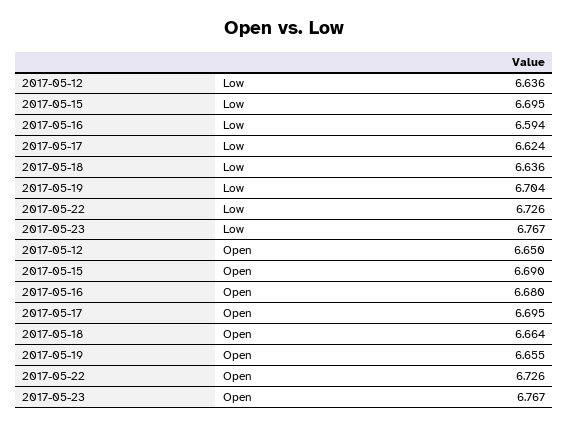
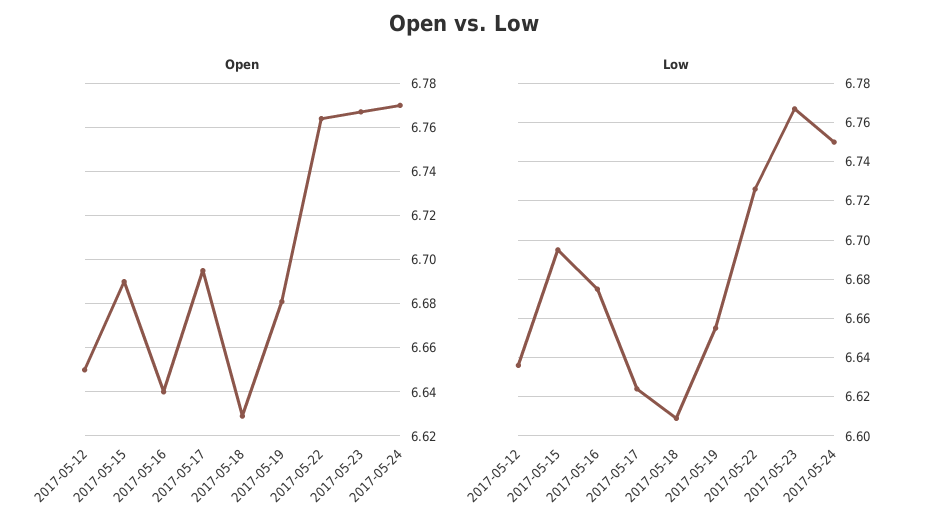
Low, 2017-05-16: 6.594 -> 6.675
Low, 2017-05-18: 6.636 -> 6.61
Low, 2017-05-19: 6.704 -> 6.655
Open, 2017-05-16: 6.68 -> 6.64
Open, 2017-05-18: 6.664 -> 6.63
Open, 2017-05-19: 6.655 -> 6.68
Open, 2017-05-22: 6.726 -> 6.765
Open, 2017-05-24: none -> 6.77
Low, 2017-05-24: none -> 6.75

